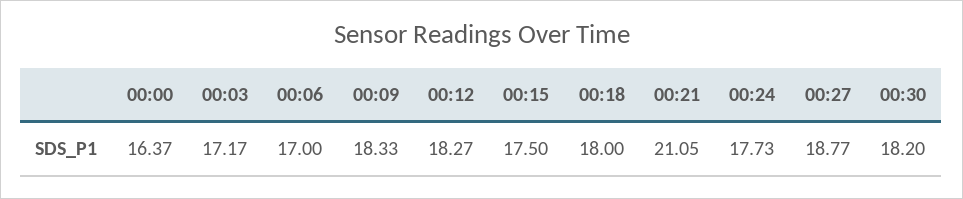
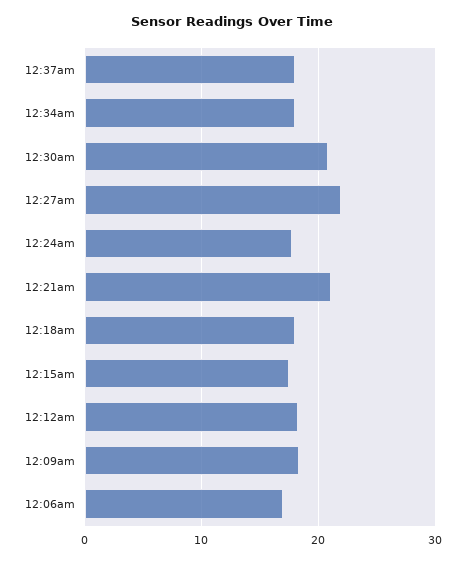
00:00: 16.37 -> none
00:03: 17.17 -> none
00:27: 18.77 -> 22
00:30: 18.2 -> 21
12:37am: none -> 18
12:34am: none -> 18

